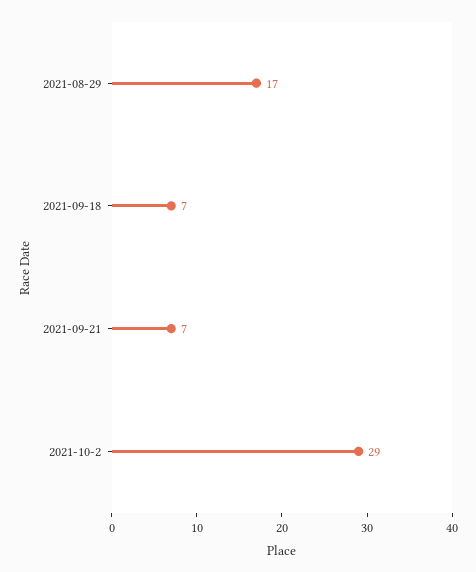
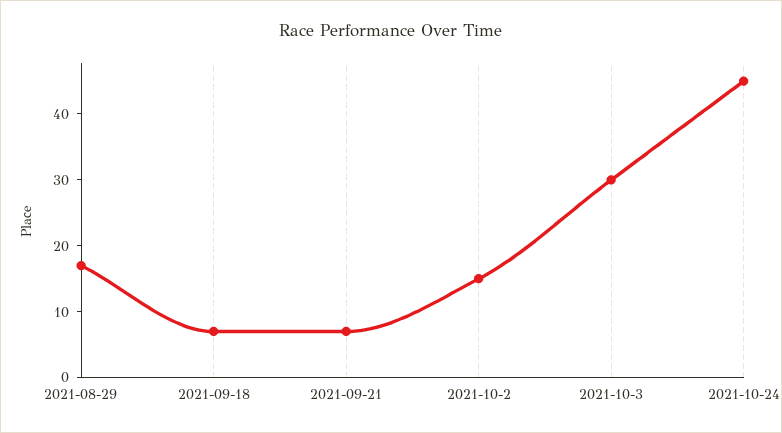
2021-10-2: 29 -> 15
2021-10-3: none -> 30
2021-10-24: none -> 45

